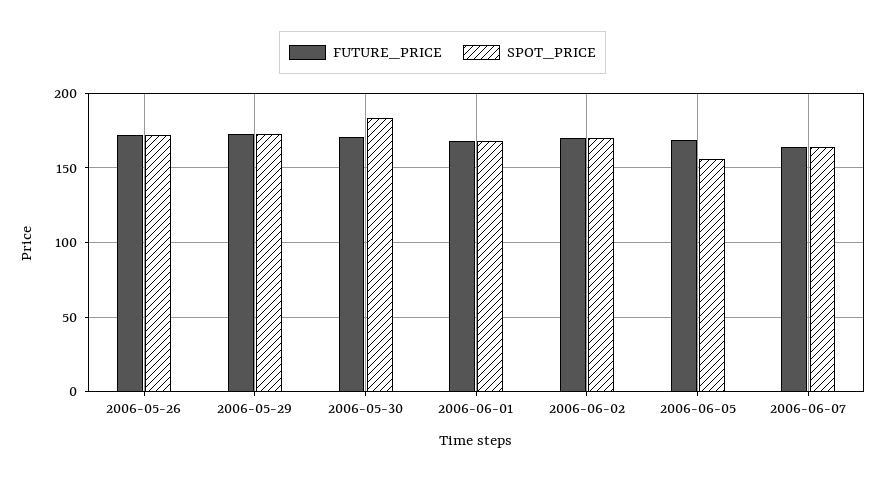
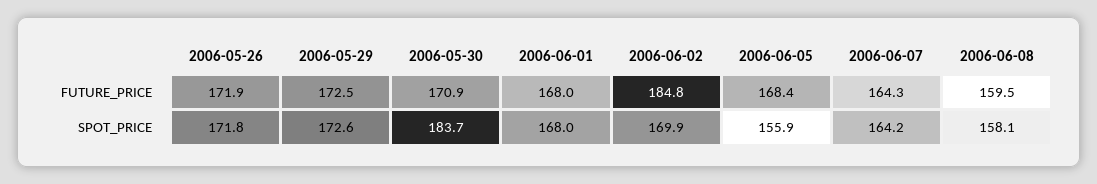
FUTURE_PRICE, 2006-06-02: 170 -> 184.8
FUTURE_PRICE, 2006-06-08: none -> 159.5
SPOT_PRICE, 2006-06-08: none -> 158.1

